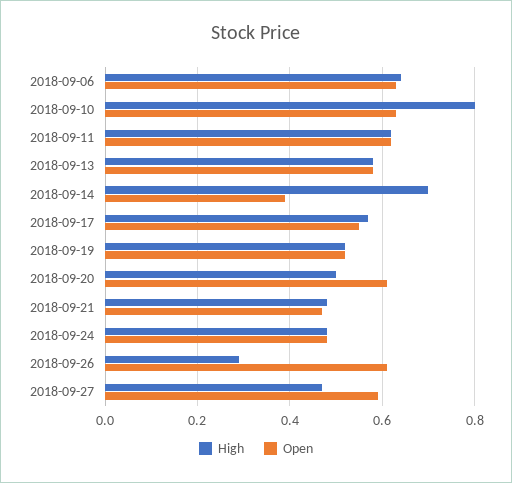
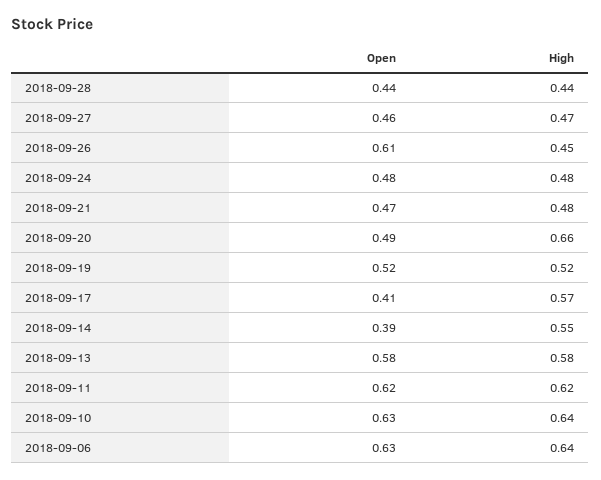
High, 2018-09-10: 0.8 -> 0.64
High, 2018-09-14: 0.7 -> 0.55
Open, 2018-09-17: 0.55 -> 0.41
High, 2018-09-20: 0.5 -> 0.66
Open, 2018-09-20: 0.6 -> 0.49
High, 2018-09-26: 0.3 -> 0.45
Open, 2018-09-27: 0.6 -> 0.46
Open, 2018-09-28: none -> 0.44
High, 2018-09-28: none -> 0.44

